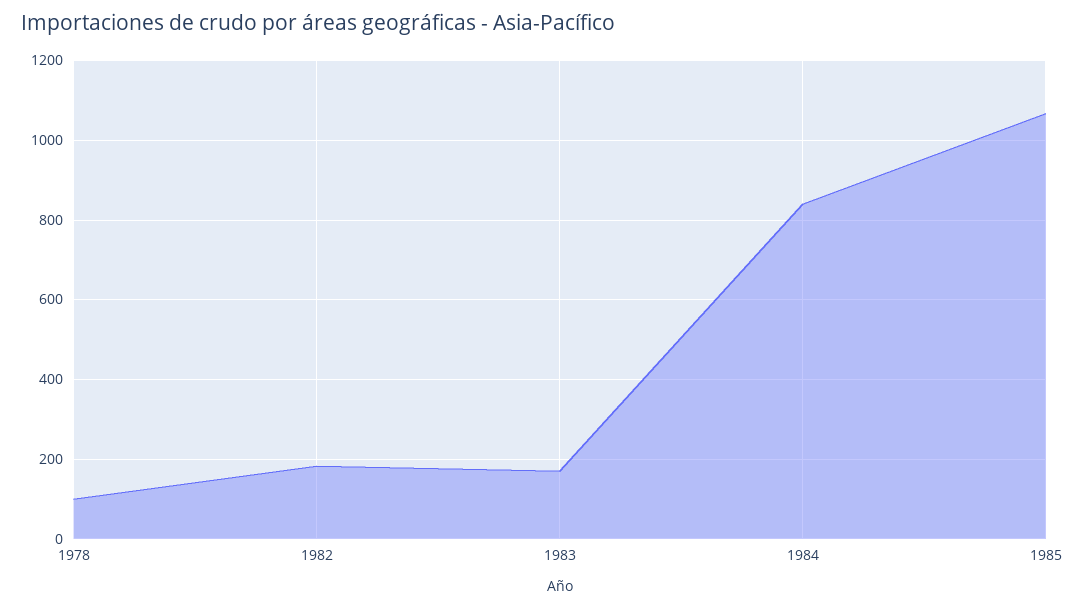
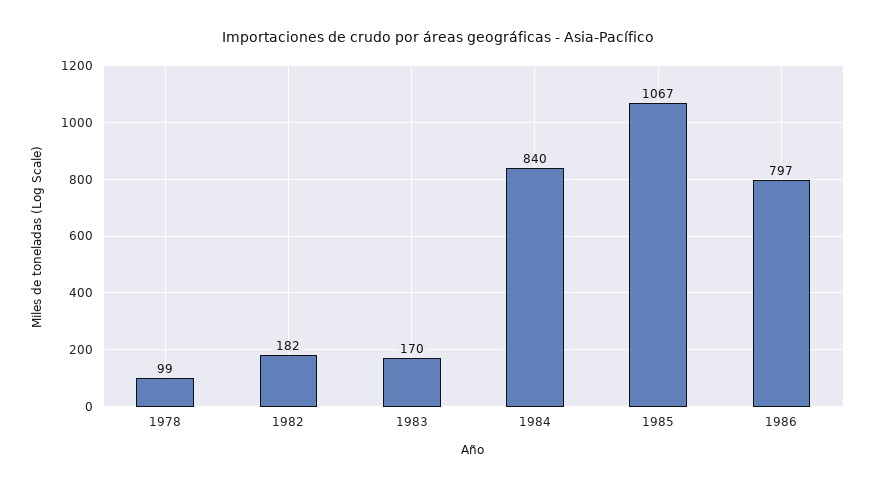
1986: none -> 797

